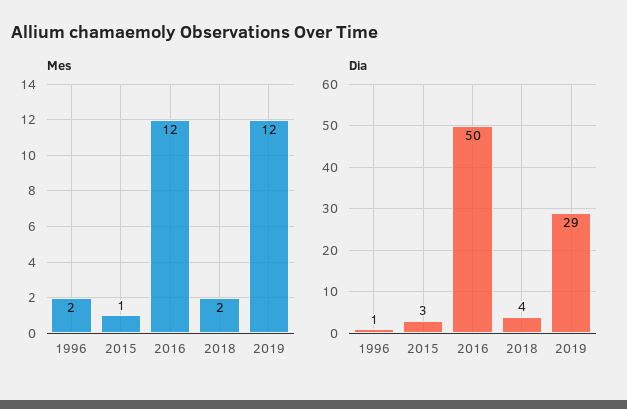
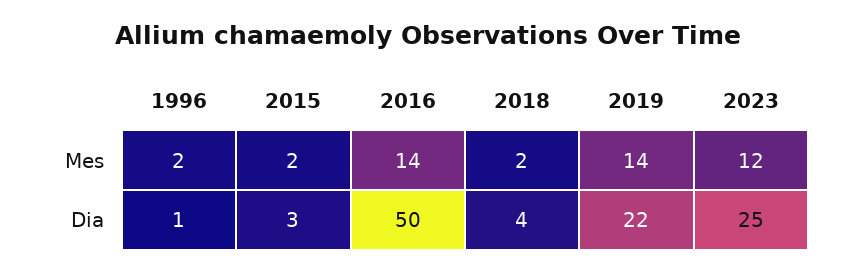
Mes, 2015: 1 -> 2
Mes, 2016: 12 -> 14
Mes, 2019: 12 -> 14
Dia, 2019: 29 -> 22
Mes, 2023: none -> 12
Dia, 2023: none -> 25

